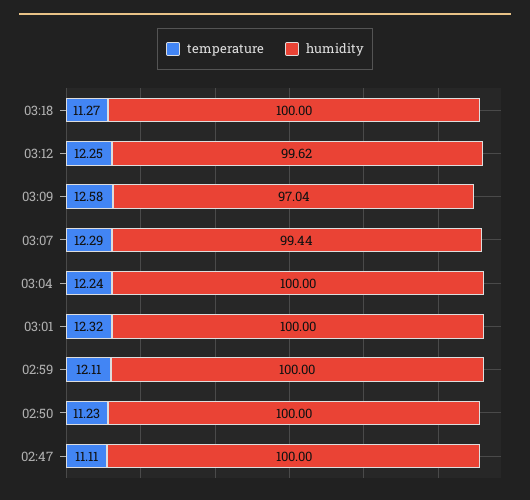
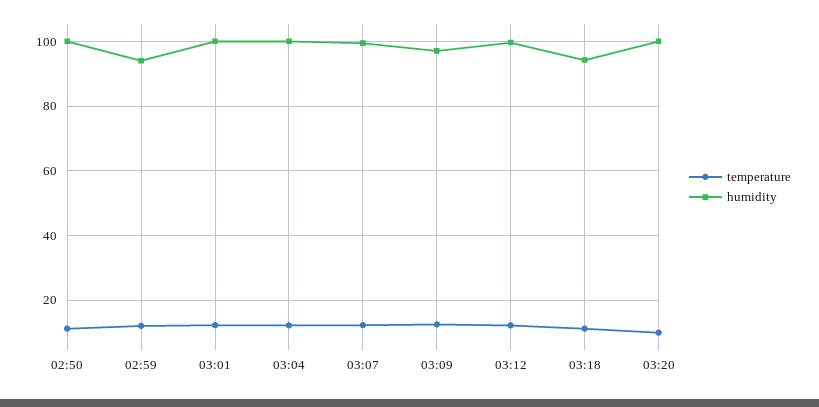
humidity, 03:18: 100 -> 94
humidity, 02:59: 100 -> 94
temperature, 02:47: 11.11 -> none
humidity, 02:47: 100 -> none
temperature, 03:20: none -> 10
humidity, 03:20: none -> 100

